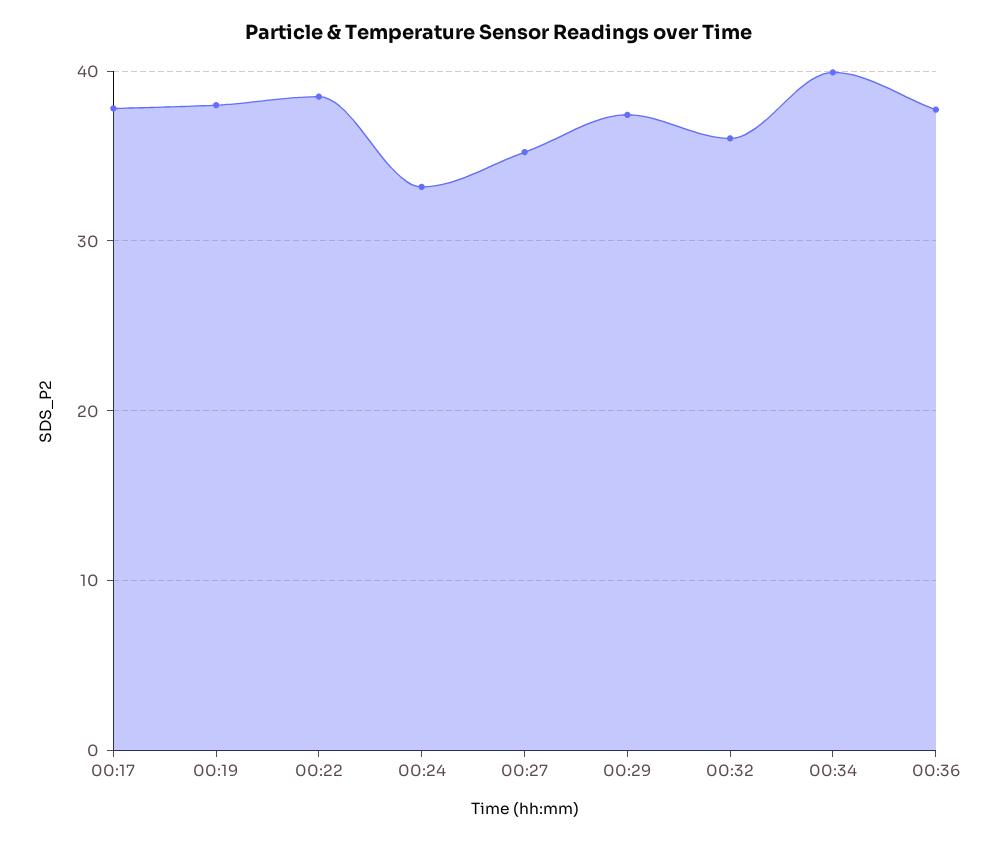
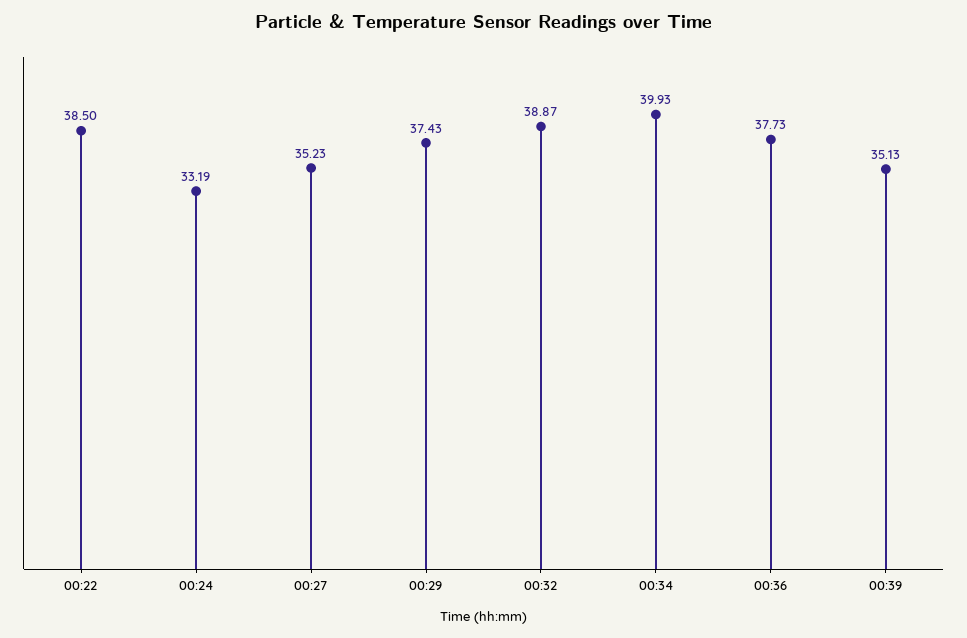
00:17: 38 -> none
00:19: 38 -> none
00:32: 36 -> 38.87
00:39: none -> 35.13

